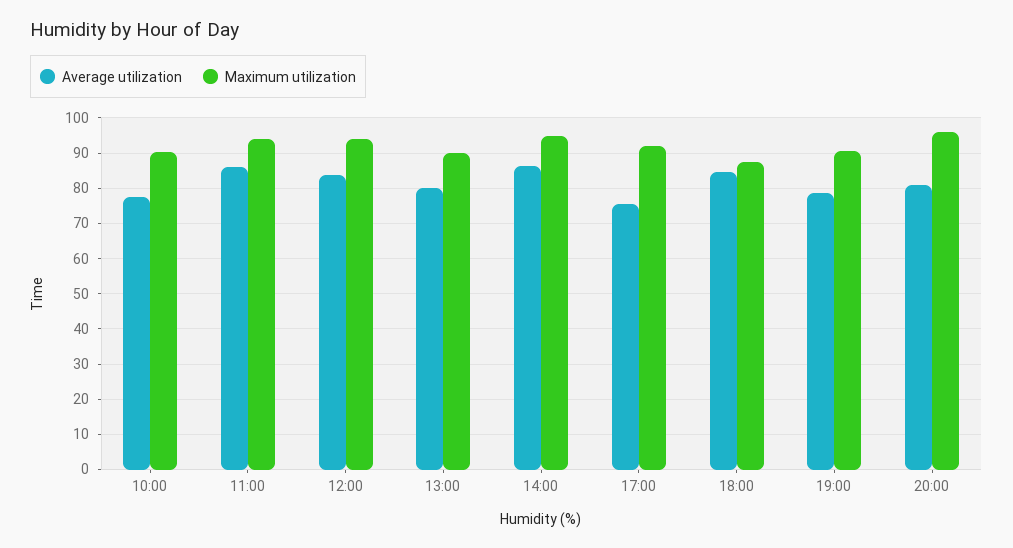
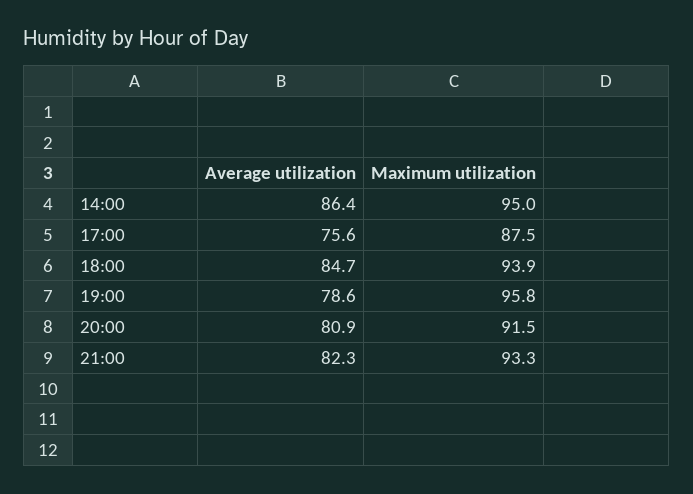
Average utilization, 10:00: 78 -> none
Maximum utilization, 10:00: 90 -> none
Average utilization, 11:00: 86 -> none
Maximum utilization, 11:00: 94 -> none
Average utilization, 12:00: 84 -> none
Maximum utilization, 12:00: 94 -> none
Average utilization, 13:00: 80 -> none
Maximum utilization, 13:00: 90 -> none
Maximum utilization, 17:00: 92 -> 87.5
Maximum utilization, 18:00: 88 -> 93.9
Maximum utilization, 19:00: 90 -> 95.8
Maximum utilization, 20:00: 96 -> 91.5
Average utilization, 21:00: none -> 82.3
Maximum utilization, 21:00: none -> 93.3

